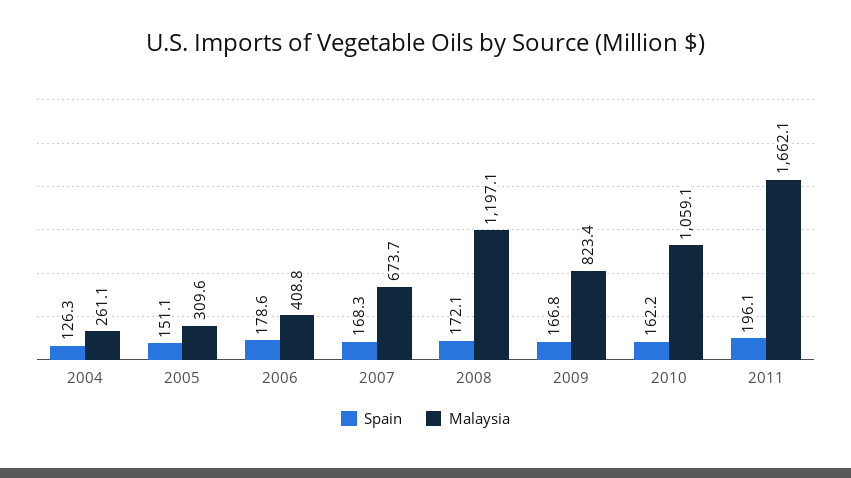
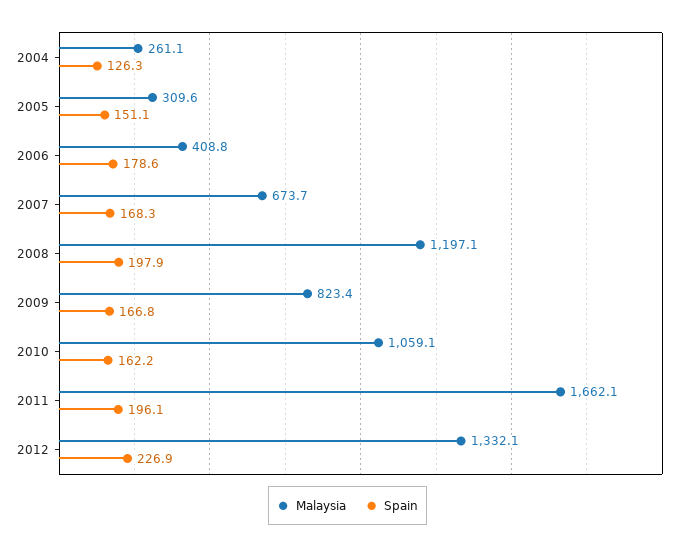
Spain, 2008: 172.1 -> 197.9
Malaysia, 2012: none -> 1332.1
Spain, 2012: none -> 226.9

